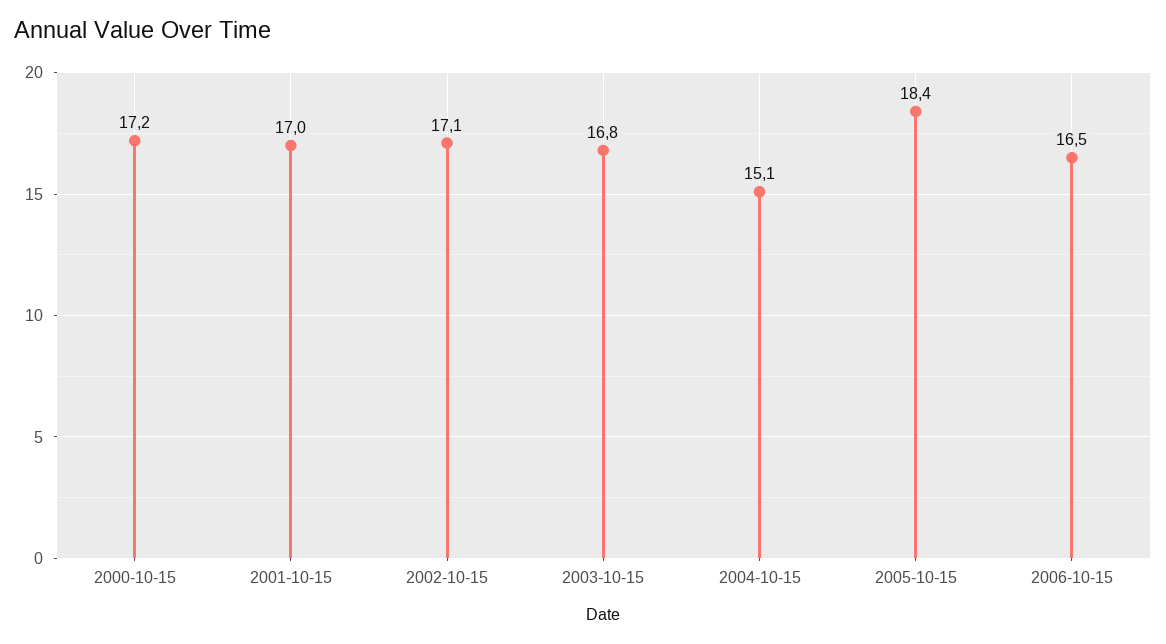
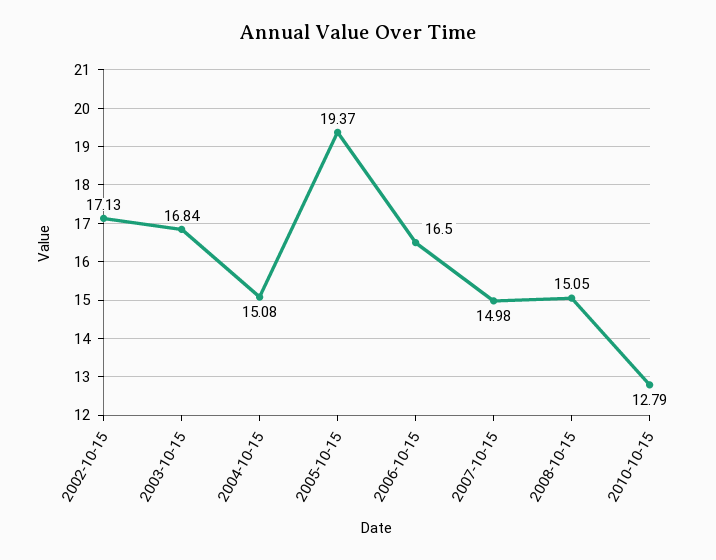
2000-10-15: 17.2 -> none
2001-10-15: 17 -> none
2005-10-15: 18.4 -> 19.37
2007-10-15: none -> 14.98
2008-10-15: none -> 15.05
2010-10-15: none -> 12.79

